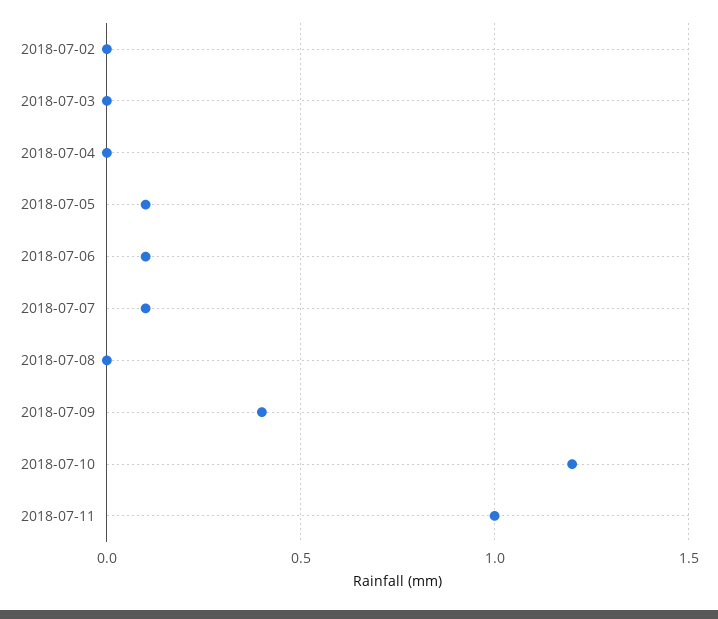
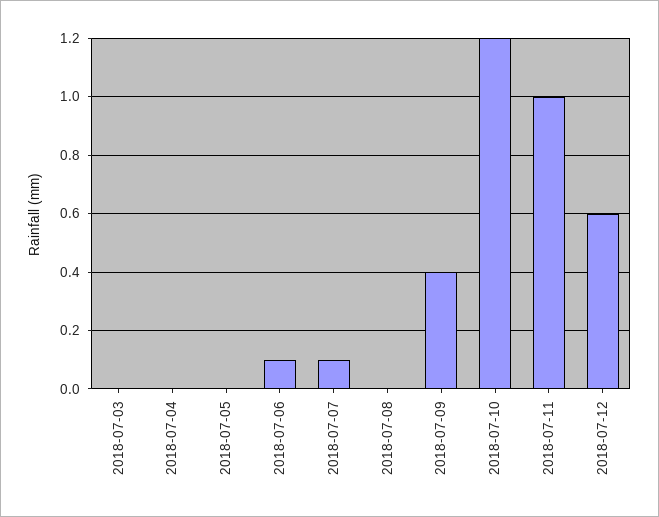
2018-07-02: 0 -> none
2018-07-05: 0.1 -> 0
2018-07-12: none -> 0.6

